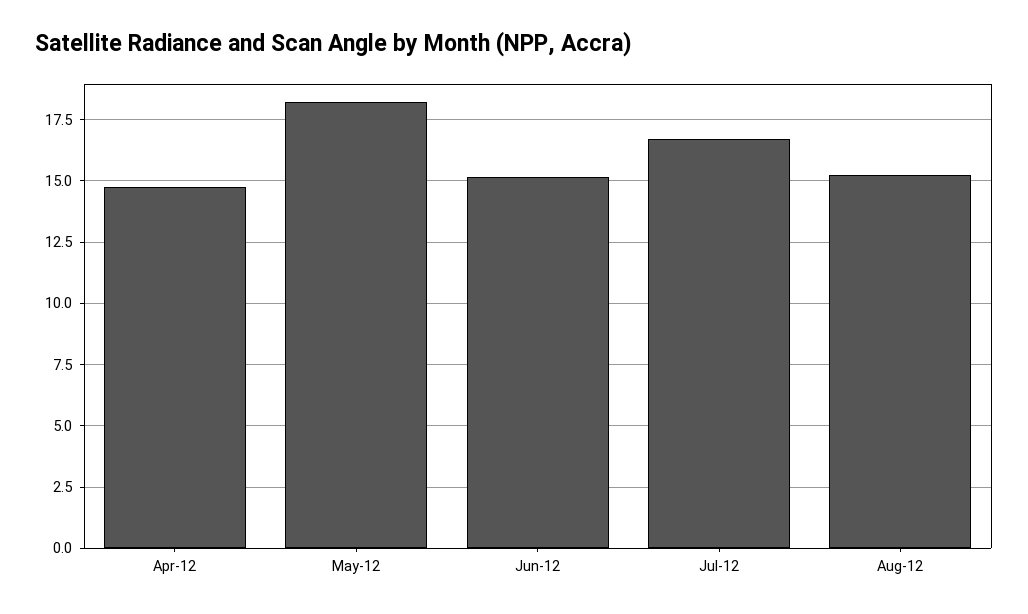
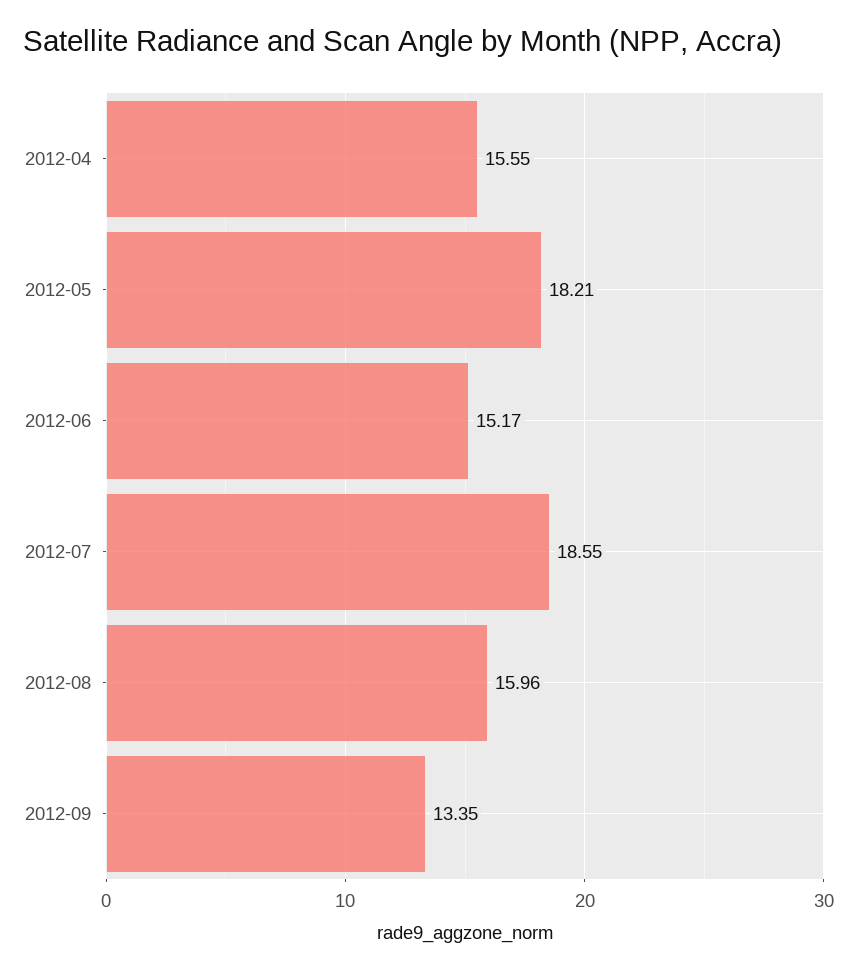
Apr-12: 14.75 -> 15.55
Jul-12: 16.75 -> 18.55
Aug-12: 15.25 -> 15.96
2012-09: none -> 13.35

